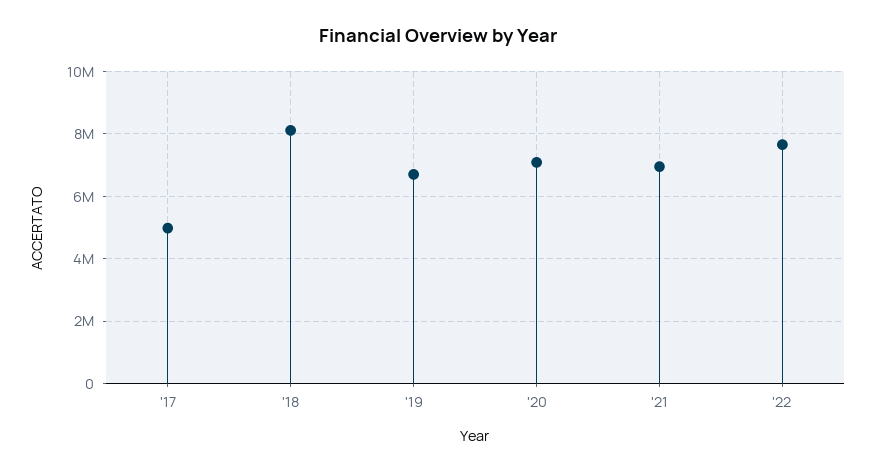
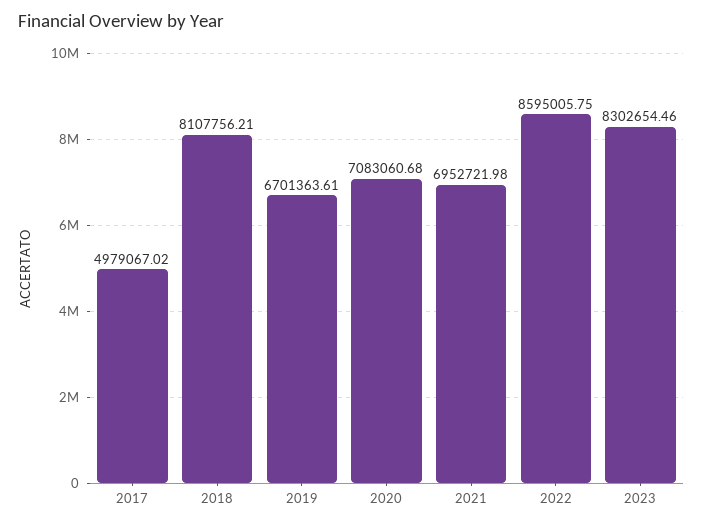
'22: 7600000 -> 8595005.75
2023: none -> 8302654.46

